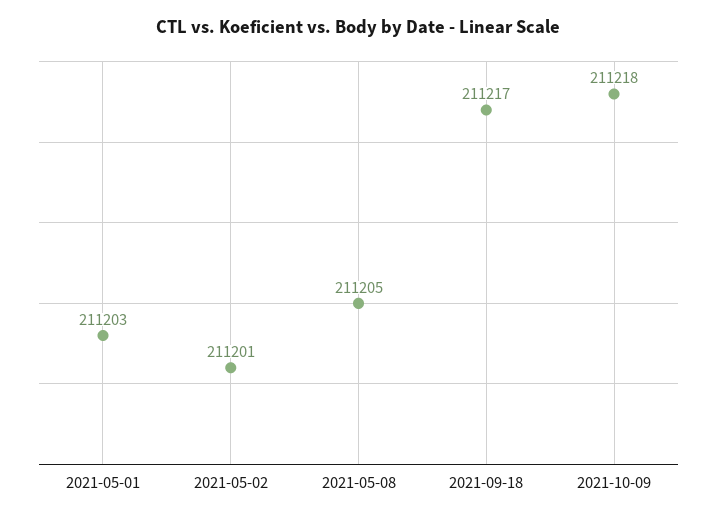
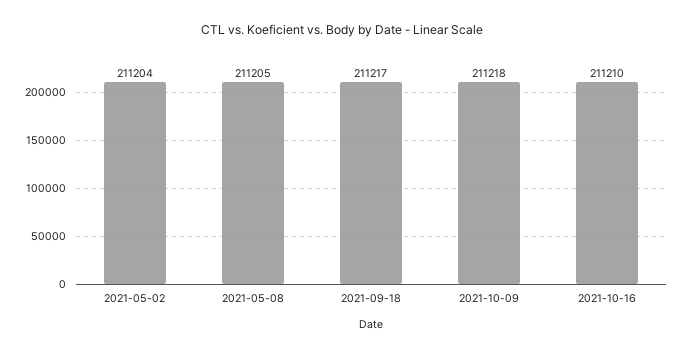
2021-05-01: 211203 -> none
2021-05-02: 211201 -> 211204
2021-10-16: none -> 211210

